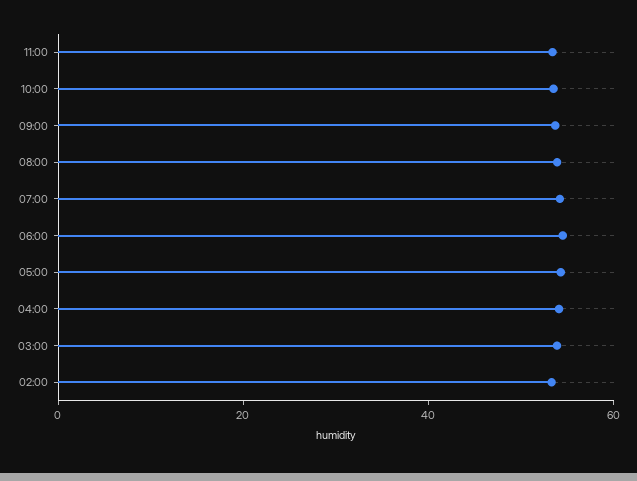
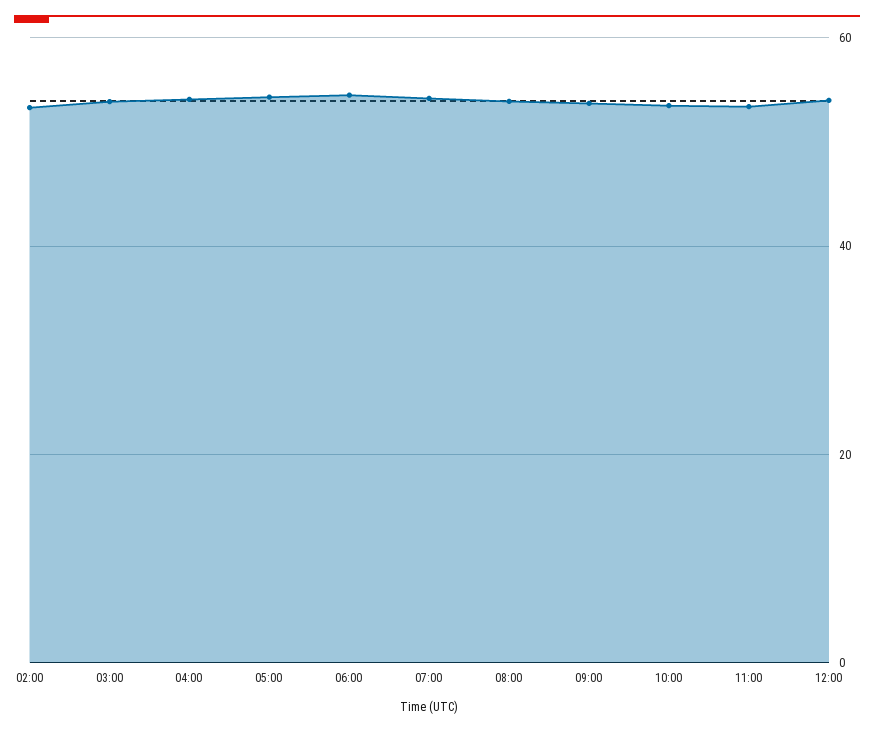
12:00: none -> 54

